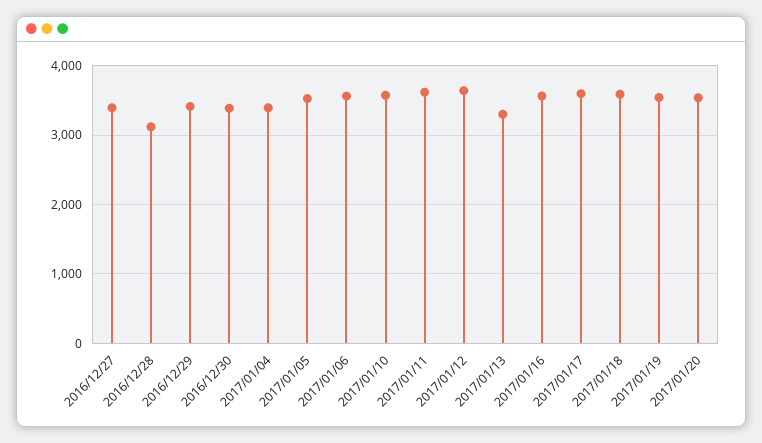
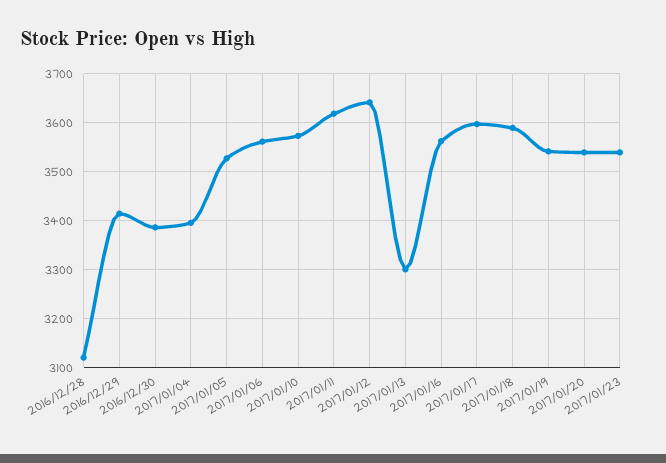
2016/12/27: 3400 -> none
2017/01/23: none -> 3540

